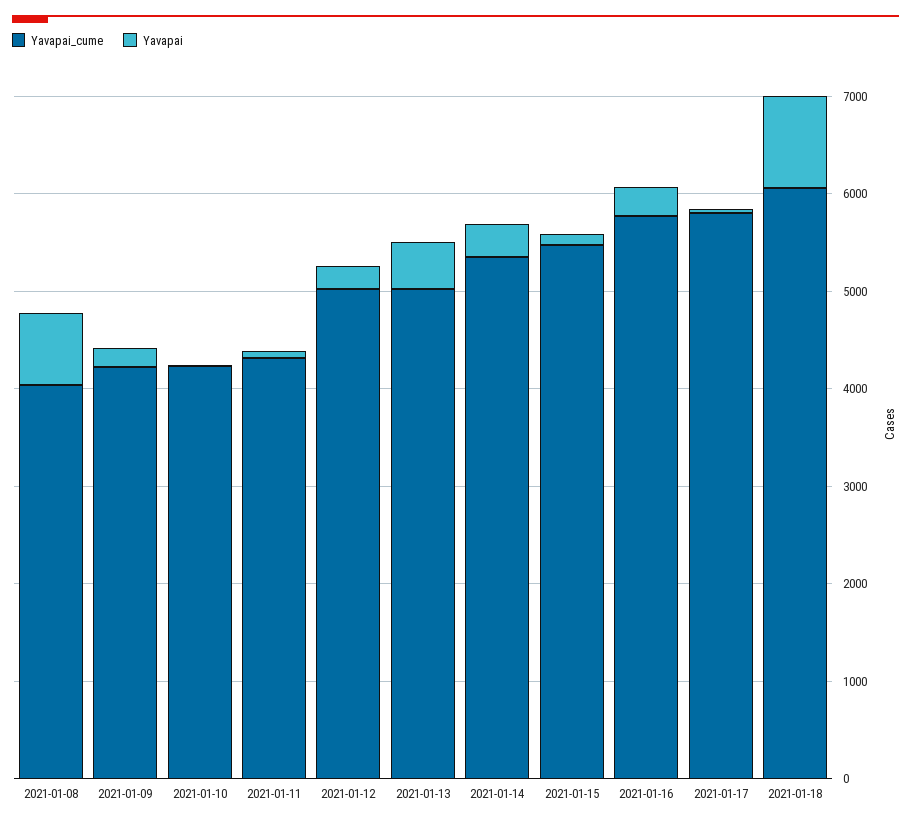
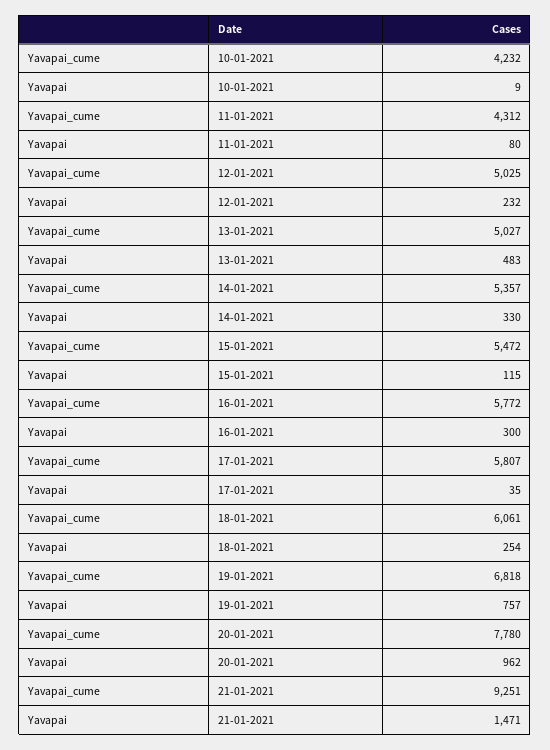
Yavapai_cume, 2021-01-08: 4000 -> none
Yavapai, 2021-01-08: 800 -> none
Yavapai_cume, 2021-01-09: 4200 -> none
Yavapai, 2021-01-09: 200 -> none
Yavapai, 2021-01-18: 1000 -> 254
Yavapai_cume, 19-01-2021: none -> 6818
Yavapai, 19-01-2021: none -> 757
Yavapai_cume, 20-01-2021: none -> 7780
Yavapai, 20-01-2021: none -> 962
Yavapai_cume, 21-01-2021: none -> 9251
Yavapai, 21-01-2021: none -> 1471

